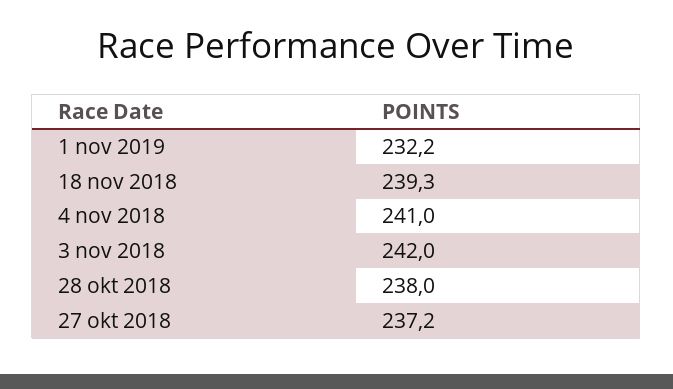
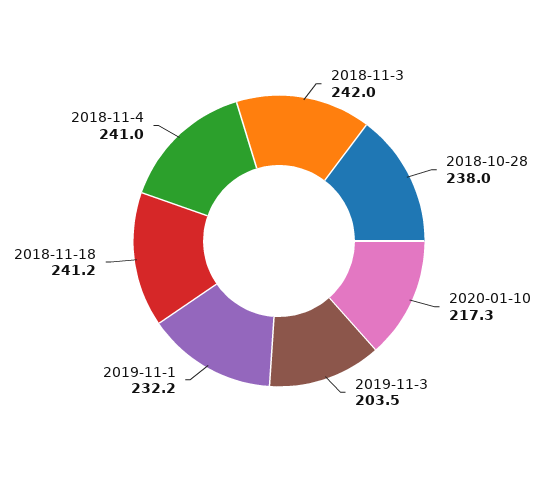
18 nov 2018: 239.3 -> 241.2
27 okt 2018: 237.2 -> none
2020-01-10: none -> 217.3
2019-11-3: none -> 203.5

